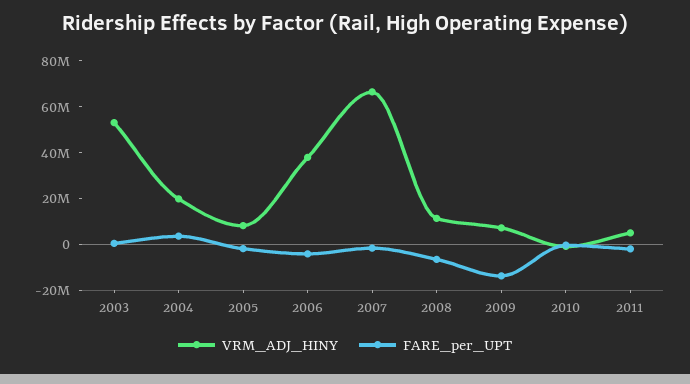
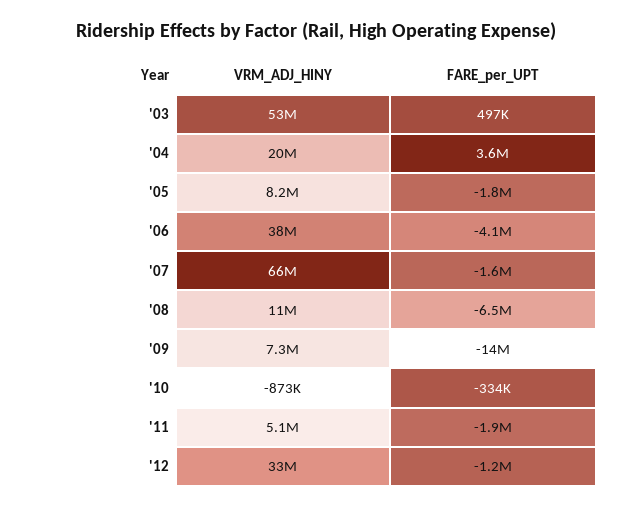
VRM_ADJ_HINY, '12: none -> 33000000
FARE_per_UPT, '12: none -> -1200000

